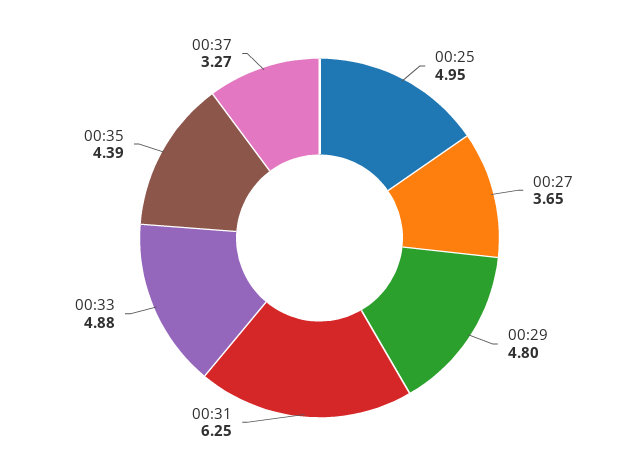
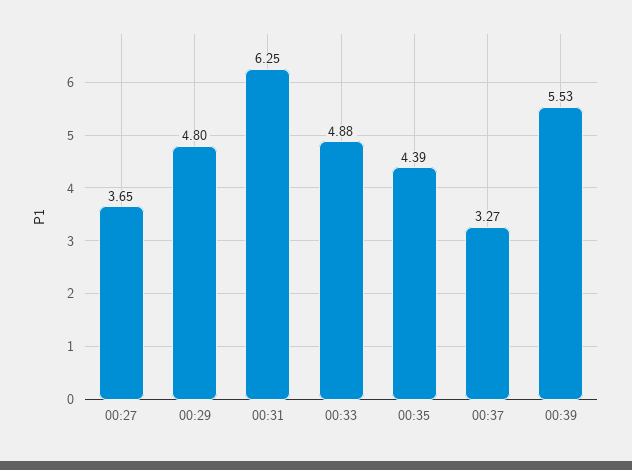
00:25: 4.95 -> none
00:39: none -> 5.53

